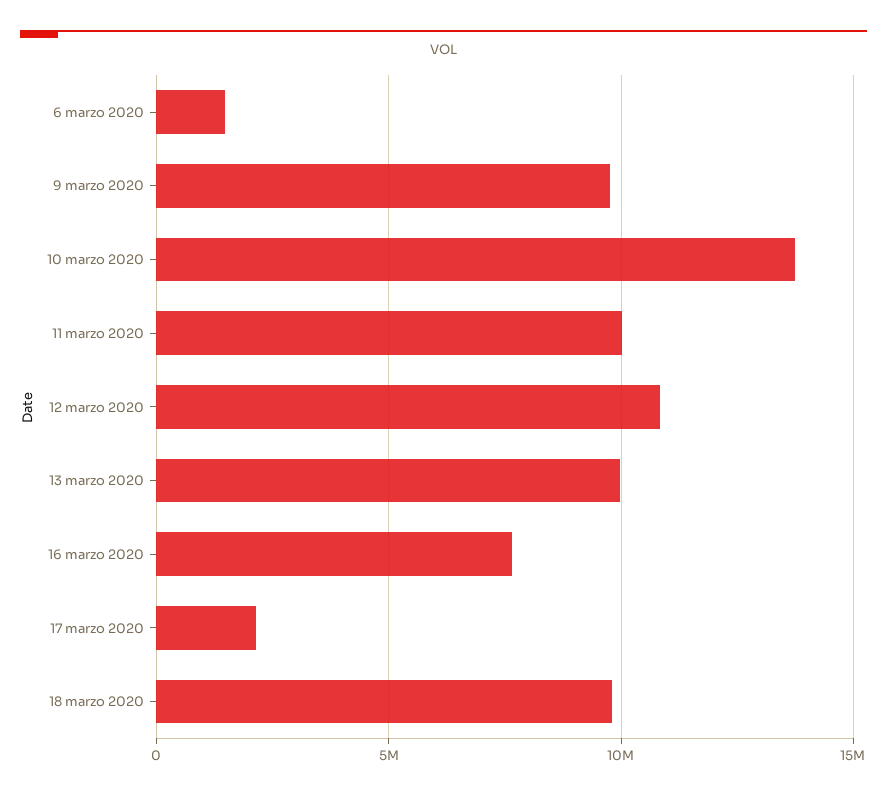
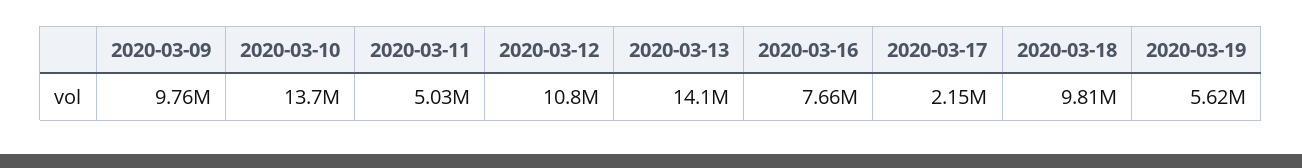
6 marzo 2020: 1500000 -> none
11 marzo 2020: 10000000 -> 5030000
13 marzo 2020: 10000000 -> 14100000
2020-03-19: none -> 5620000

